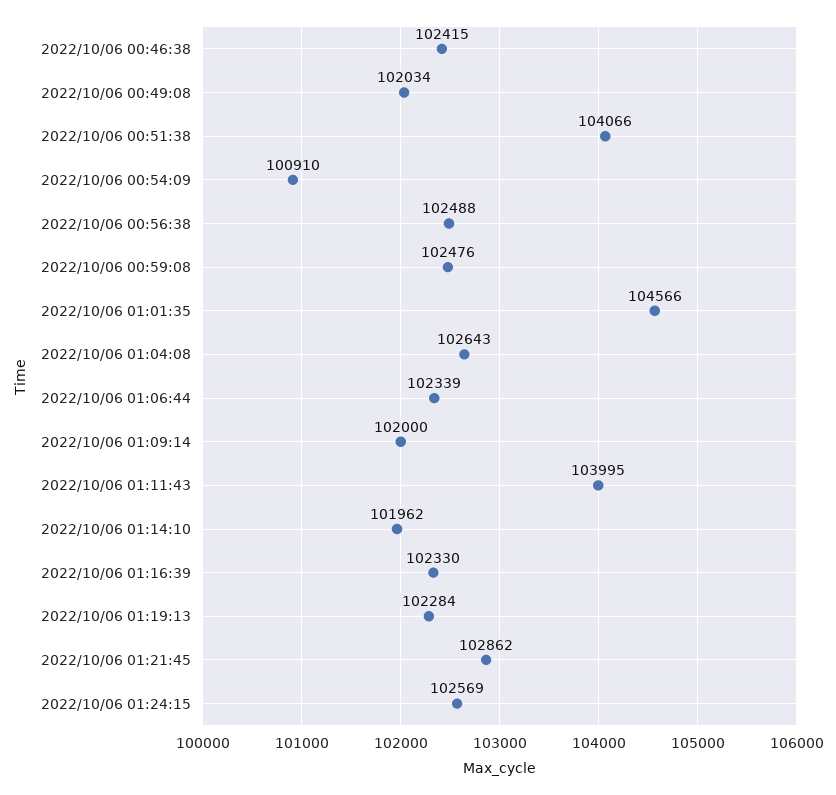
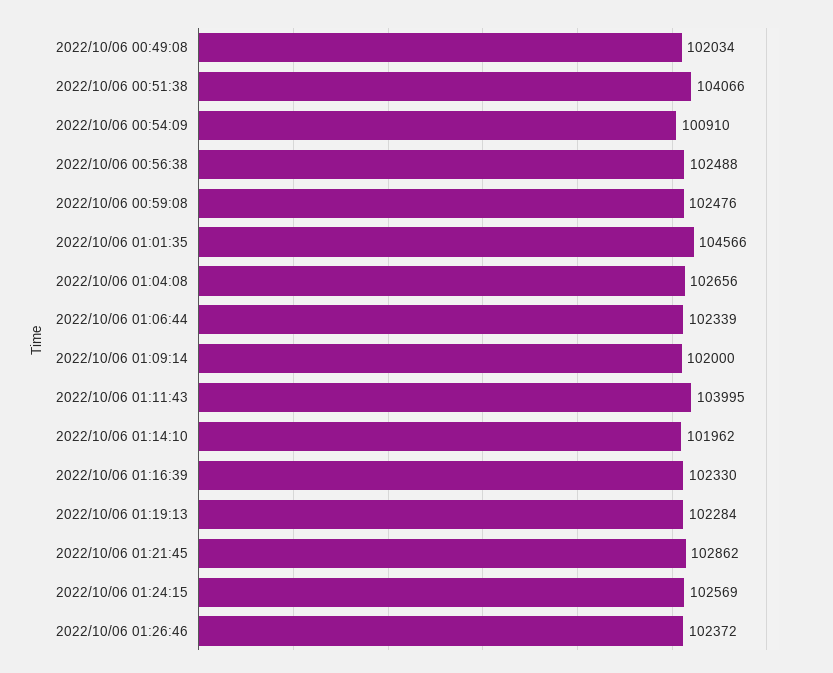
2022/10/06 00:46:38: 102415 -> none
2022/10/06 01:04:08: 102643 -> 102656
2022/10/06 01:26:46: none -> 102372

